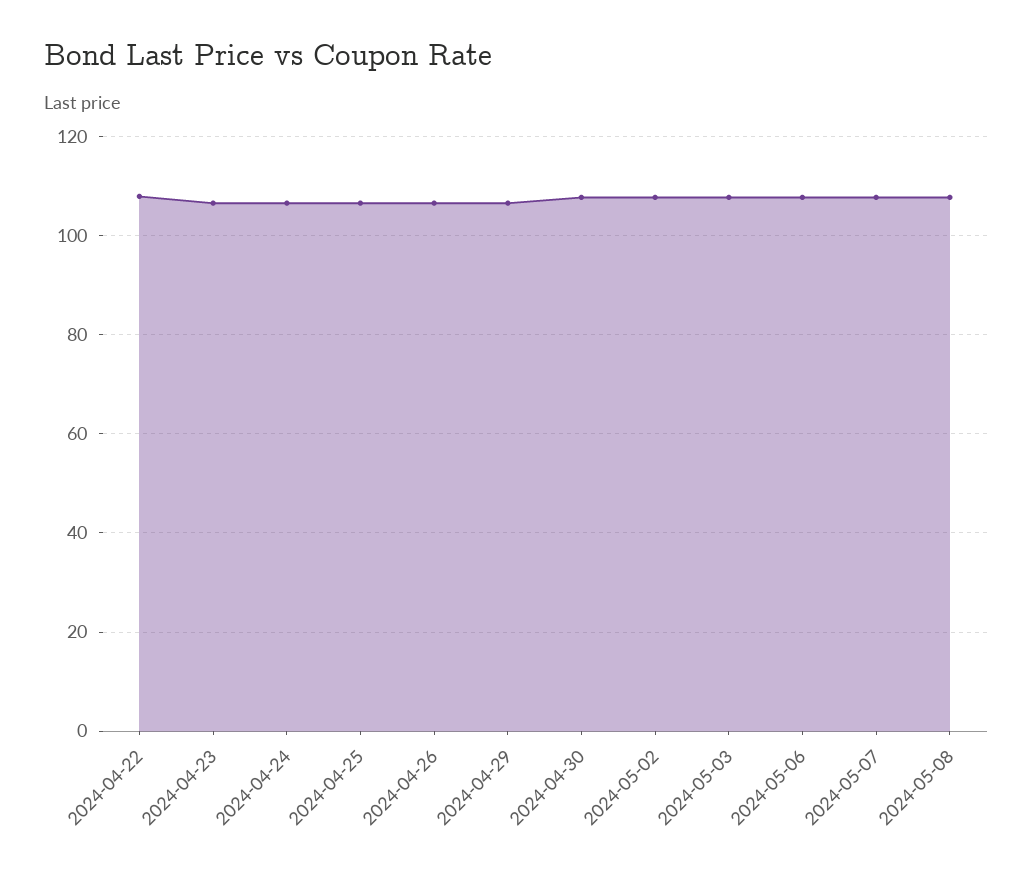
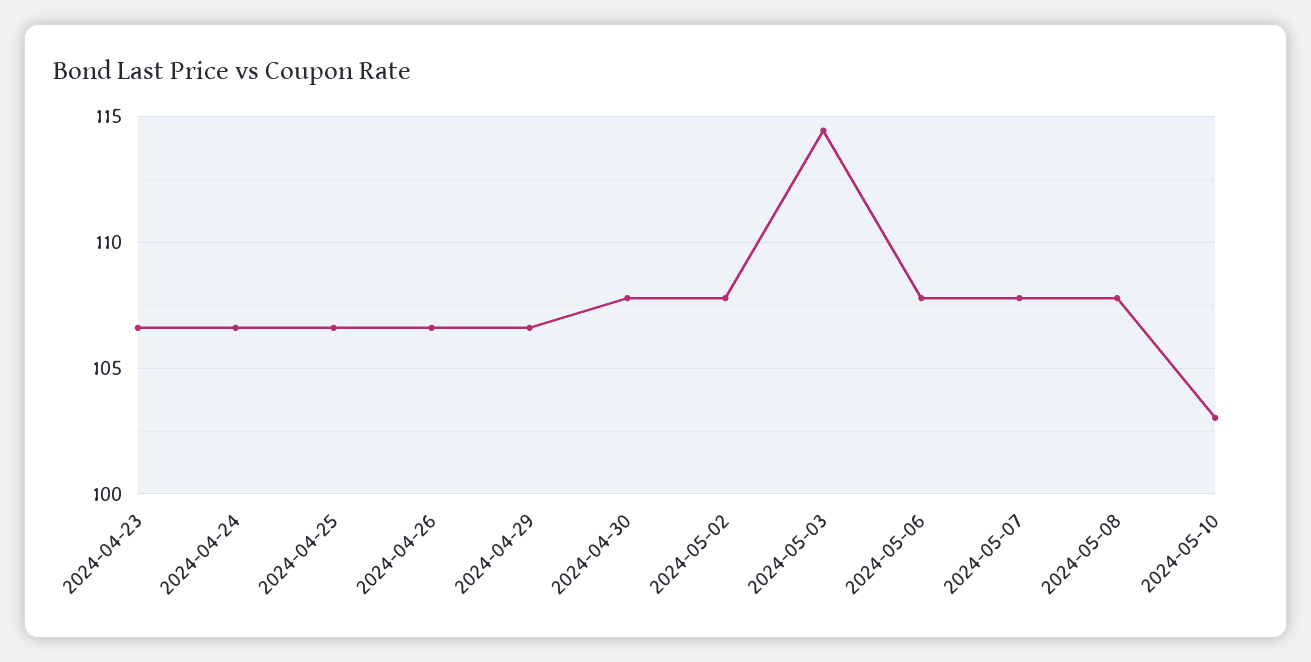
2024-04-22: 108 -> none
2024-05-03: 108 -> 114.5
2024-05-10: none -> 103

